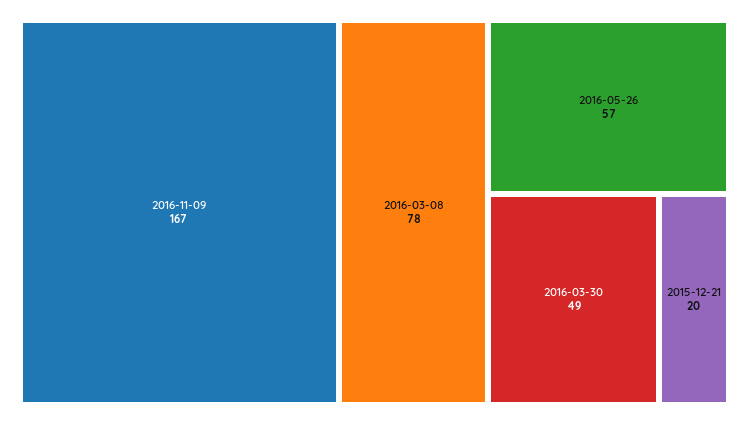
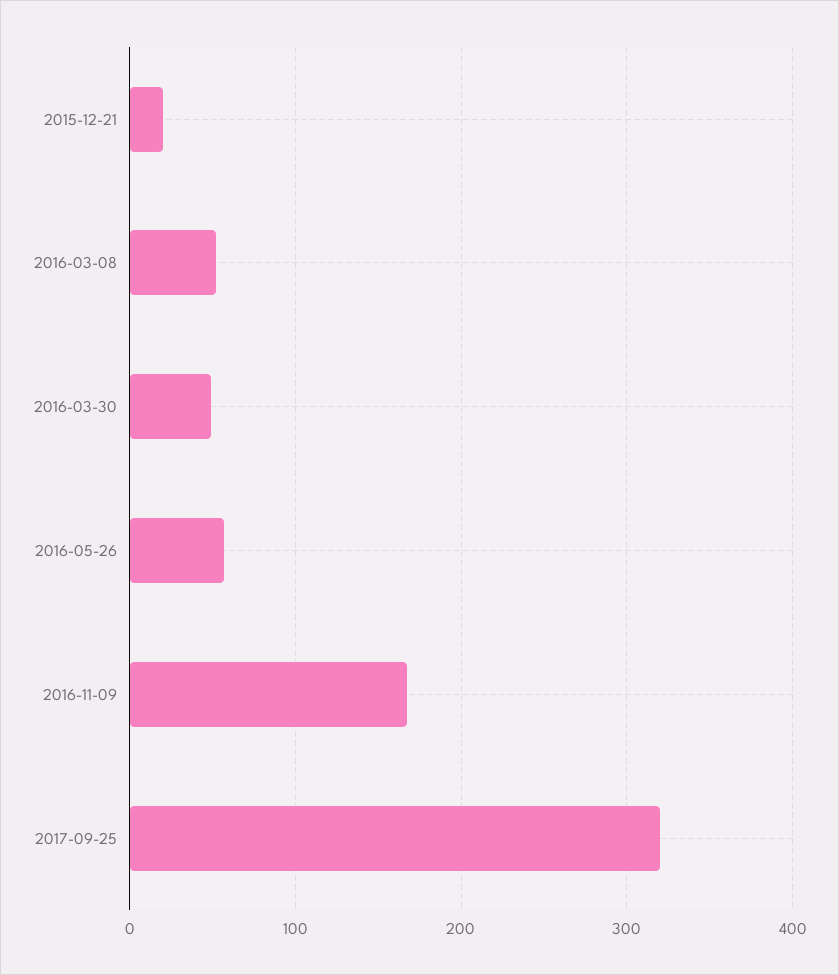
2016-03-08: 78 -> 50
2017-09-25: none -> 320

